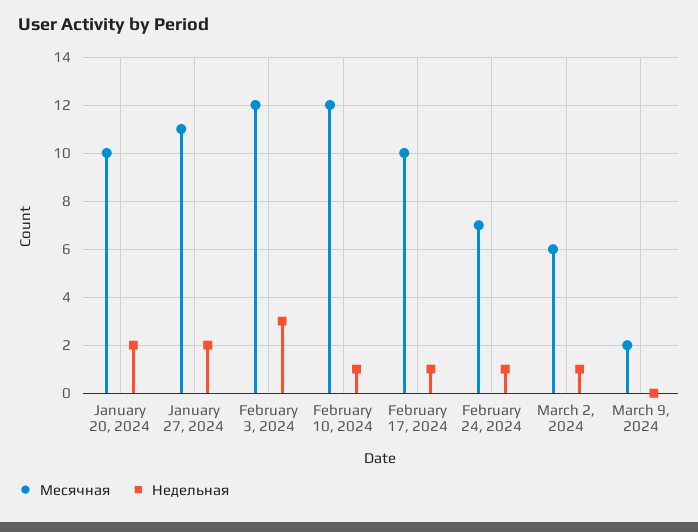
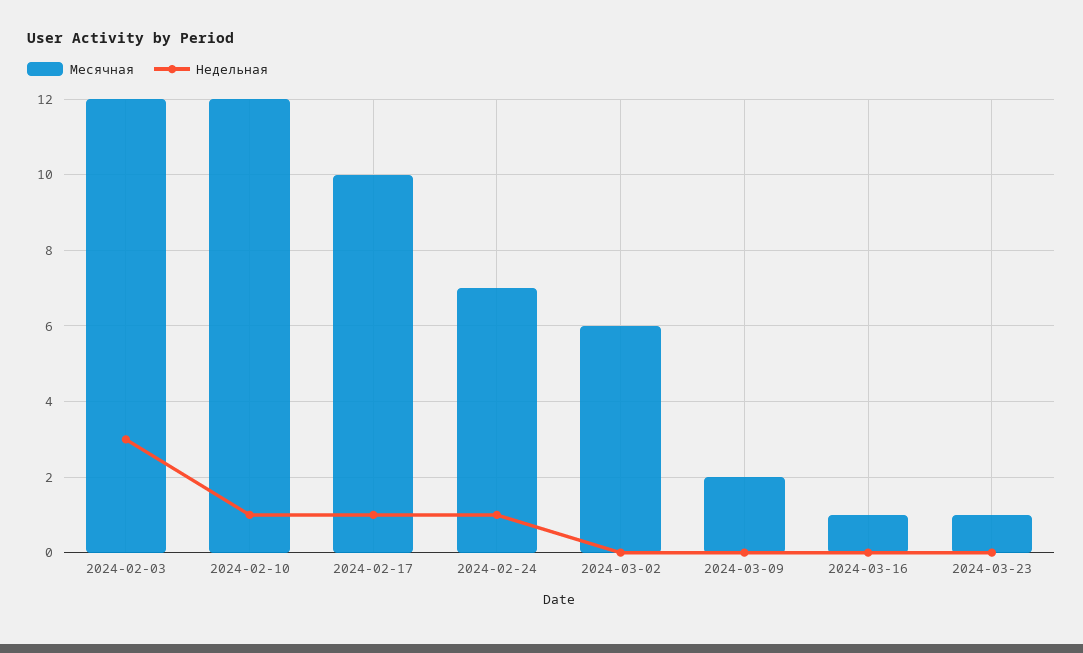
Месячная, January 20, 2024: 10 -> none
Недельная, January 20, 2024: 2 -> none
Месячная, January 27, 2024: 11 -> none
Недельная, January 27, 2024: 2 -> none
Недельная, March 2, 2024: 1 -> 0
Месячная, 2024-03-16: none -> 1
Недельная, 2024-03-16: none -> 0
Месячная, 2024-03-23: none -> 1
Недельная, 2024-03-23: none -> 0

